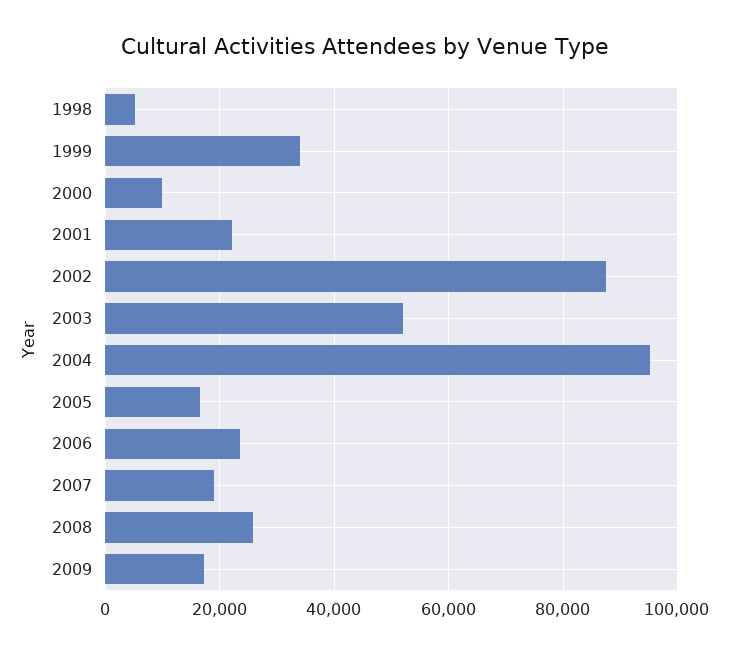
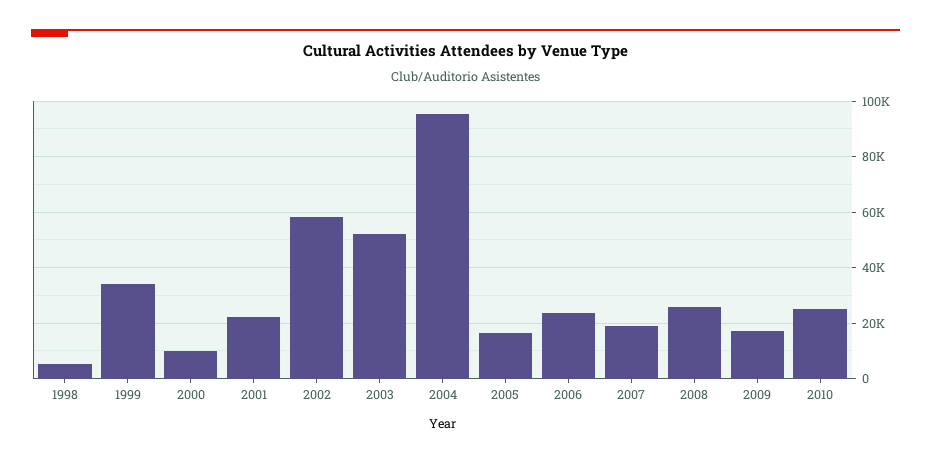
2002: 88000 -> 57500
2010: none -> 25000

